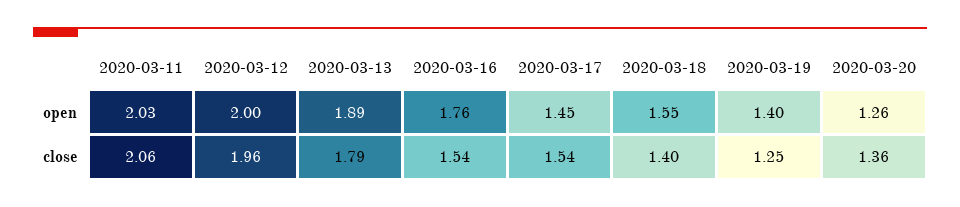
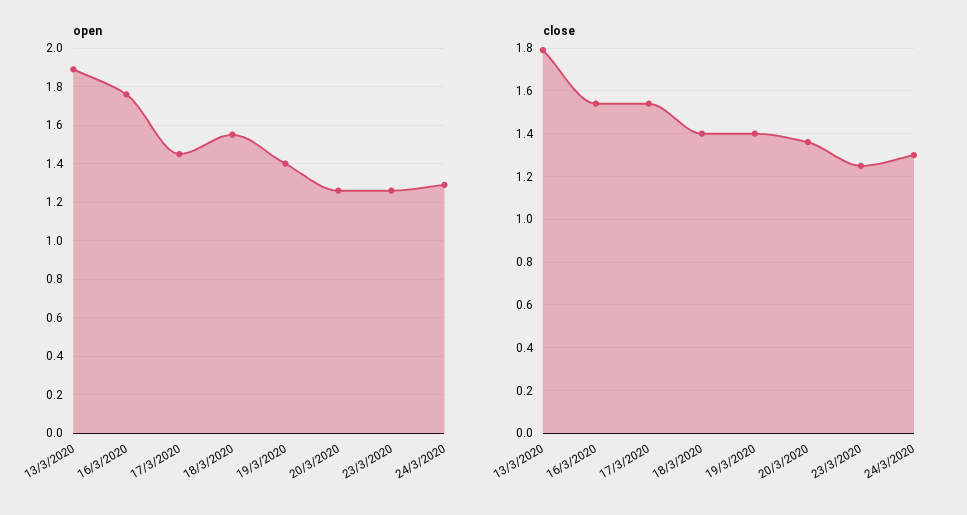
open, 2020-03-11: 2.03 -> none
open, 2020-03-12: 2 -> none
close, 2020-03-11: 2.06 -> none
close, 2020-03-12: 1.96 -> none
close, 2020-03-19: 1.25 -> 1.4
open, 23/3/2020: none -> 1.25
open, 24/3/2020: none -> 1.3
close, 23/3/2020: none -> 1.25
close, 24/3/2020: none -> 1.3

